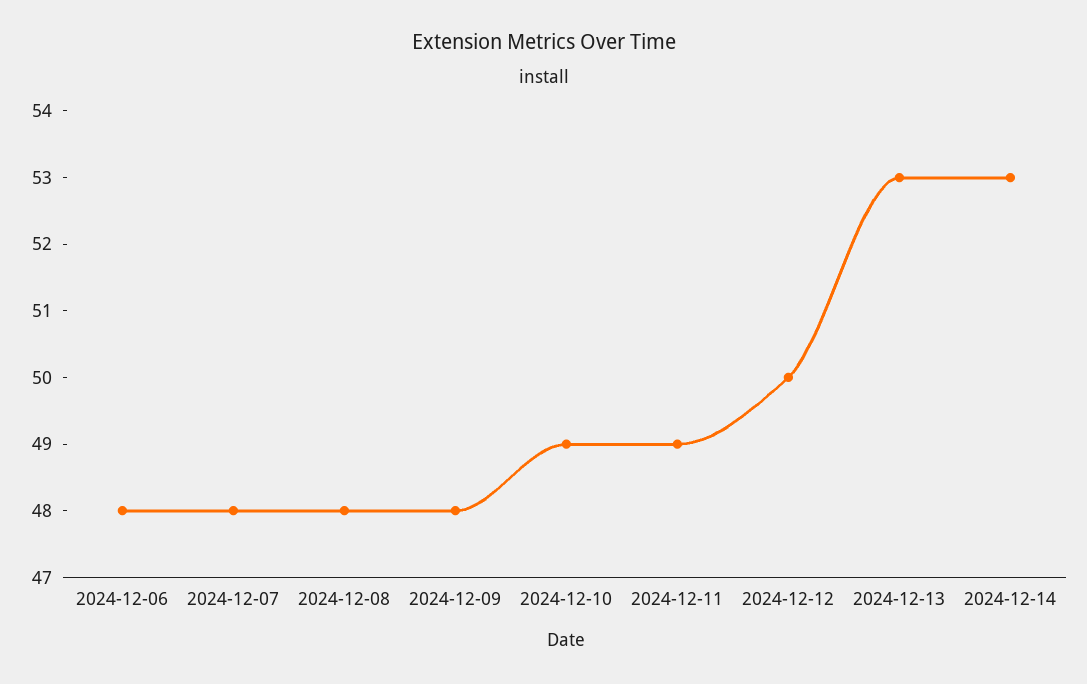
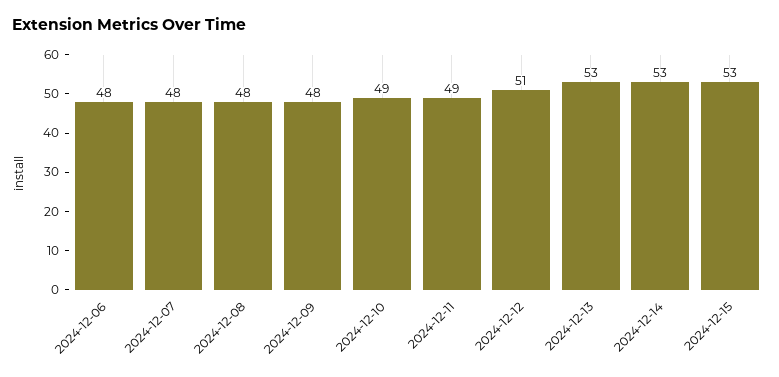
2024-12-12: 50 -> 51
2024-12-15: none -> 53

